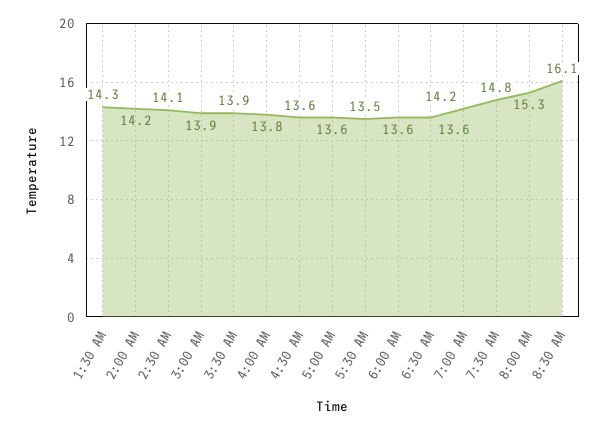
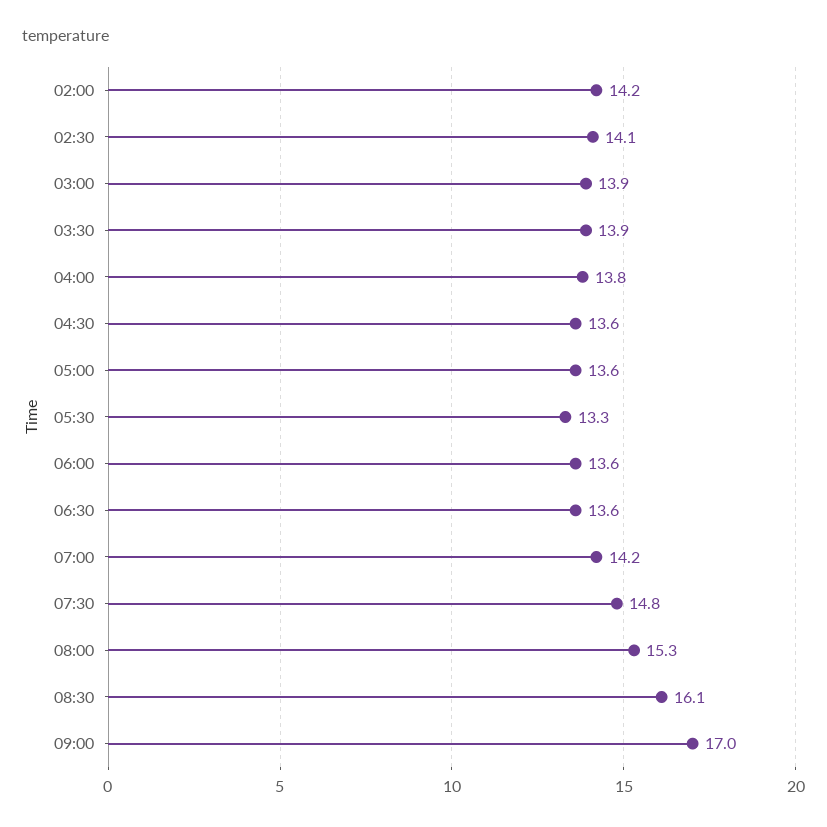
1:30 AM: 14.3 -> none
5:30 AM: 13.5 -> 13.3
09:00: none -> 17

